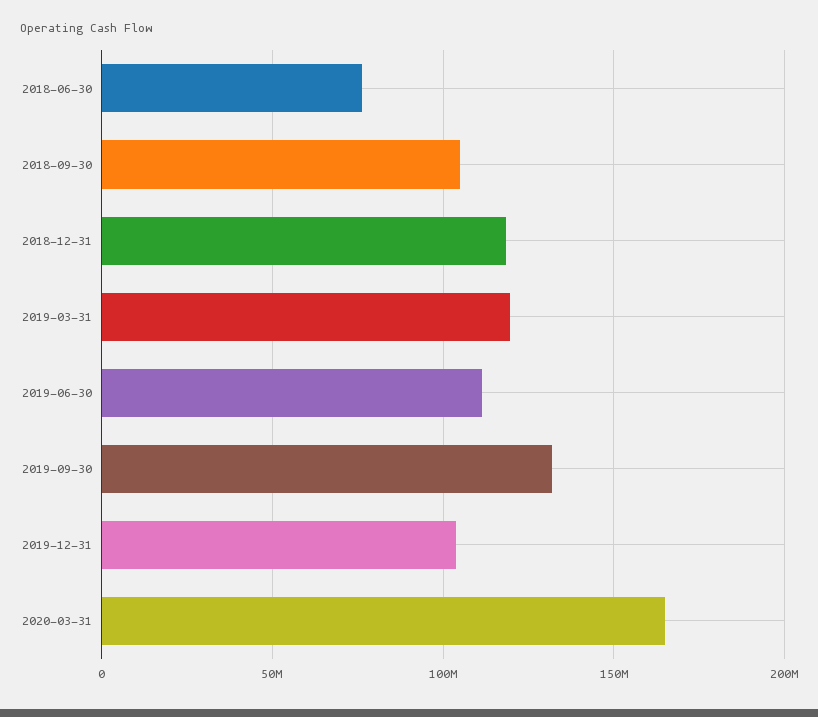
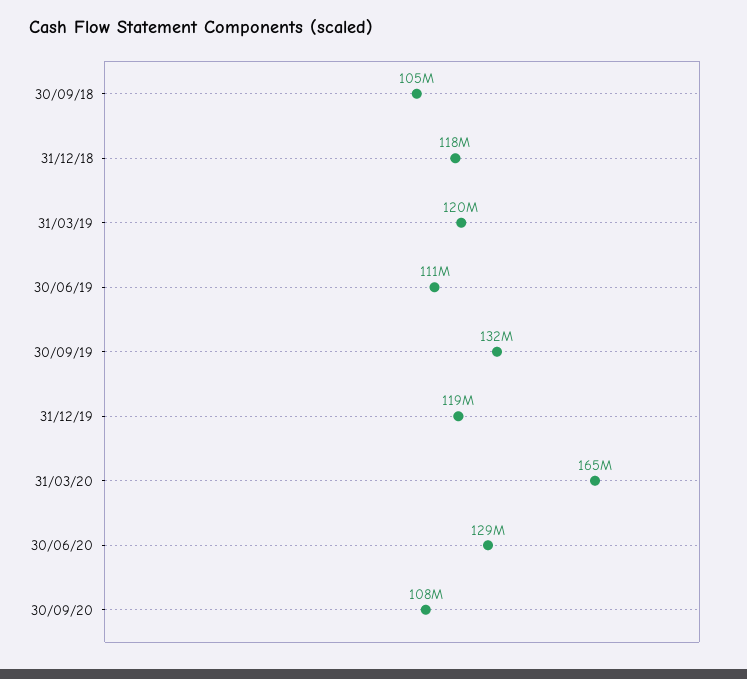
2018-06-30: 75000000 -> none
2019-12-31: 105000000 -> 119000000
30/06/20: none -> 129000000
30/09/20: none -> 108000000

